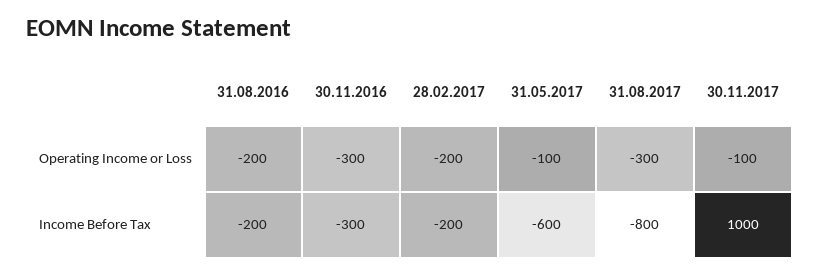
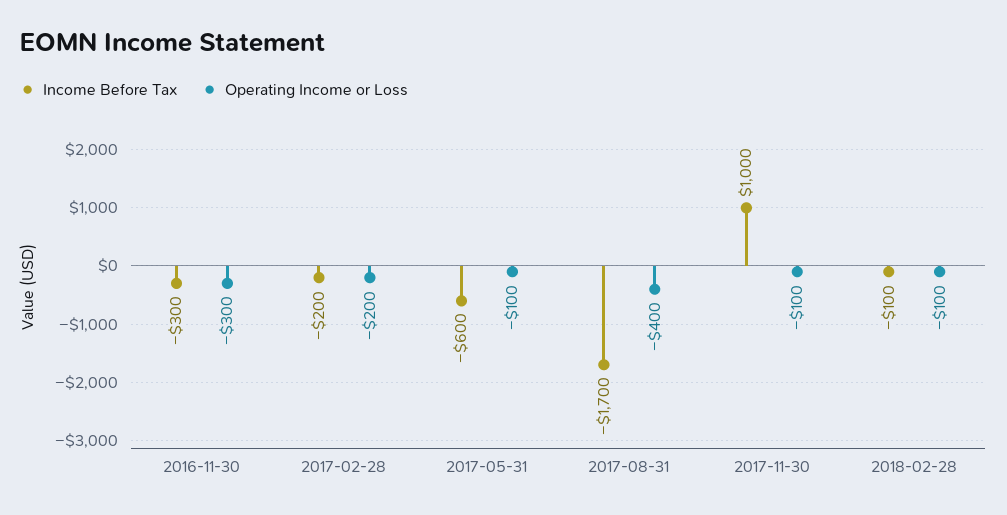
Operating Income or Loss, 31.08.2016: -200 -> none
Operating Income or Loss, 31.08.2017: -300 -> -400
Income Before Tax, 31.08.2016: -200 -> none
Income Before Tax, 31.08.2017: -800 -> -1700
Income Before Tax, 2018-02-28: none -> -100
Operating Income or Loss, 2018-02-28: none -> -100

